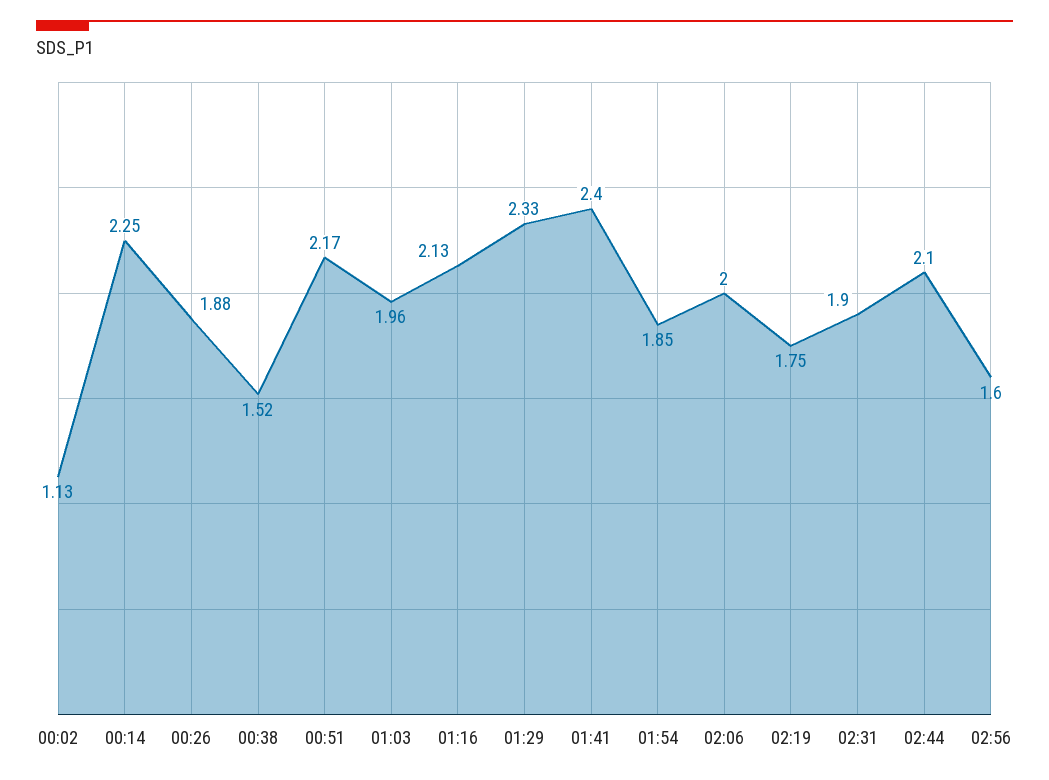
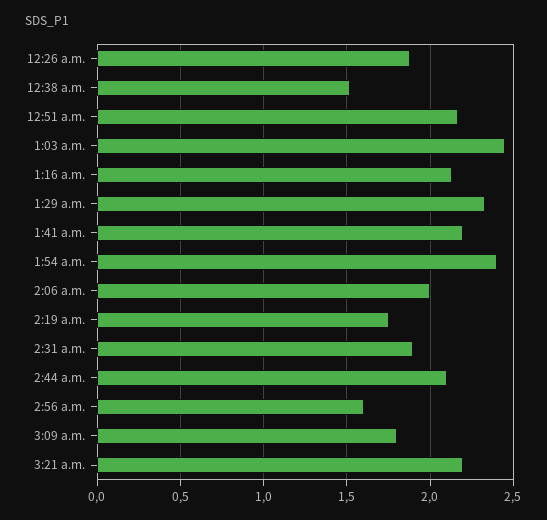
00:02: 1.13 -> none
00:14: 2.25 -> none
01:03: 1.96 -> 2.45
01:41: 2.4 -> 2.2
01:54: 1.85 -> 2.4
3:09 a.m.: none -> 1.8
3:21 a.m.: none -> 2.2

